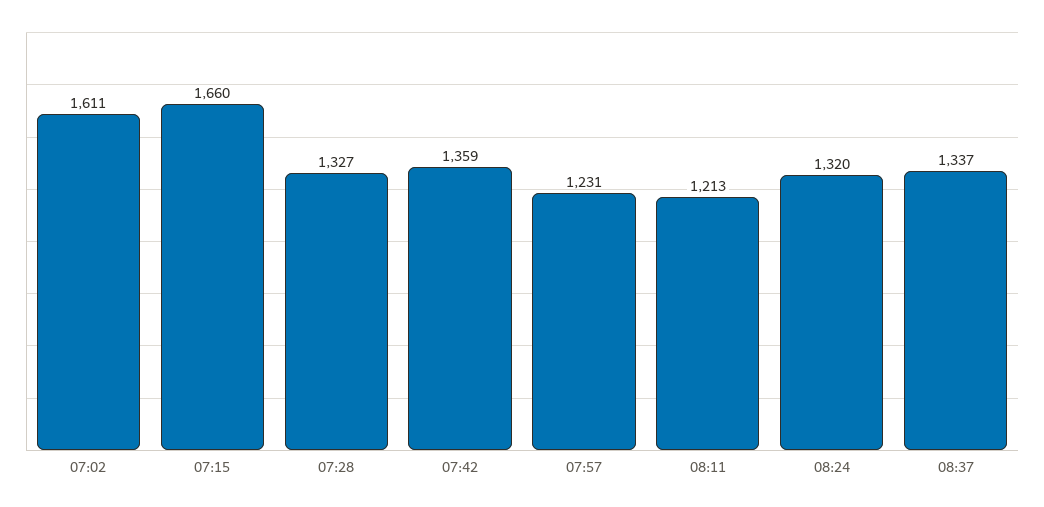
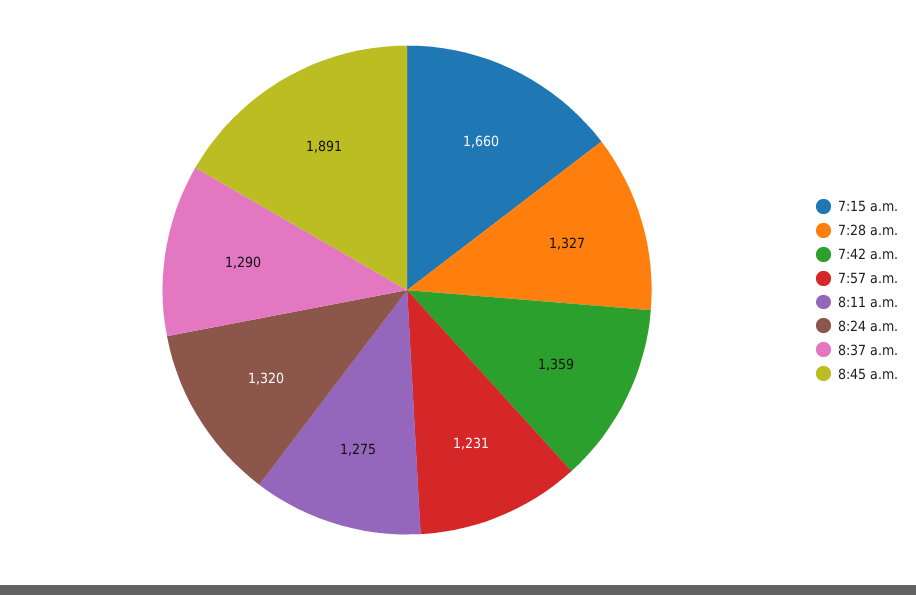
07:02: 1611 -> none
08:11: 1213 -> 1275
08:37: 1337 -> 1290
8:45 a.m.: none -> 1891

